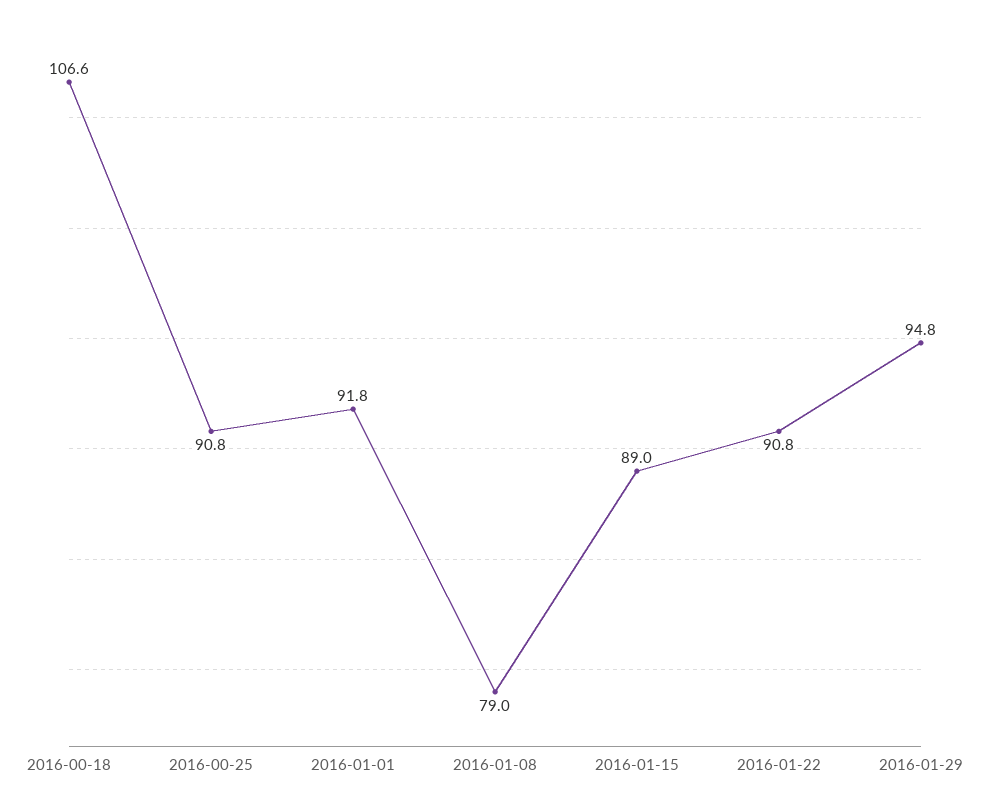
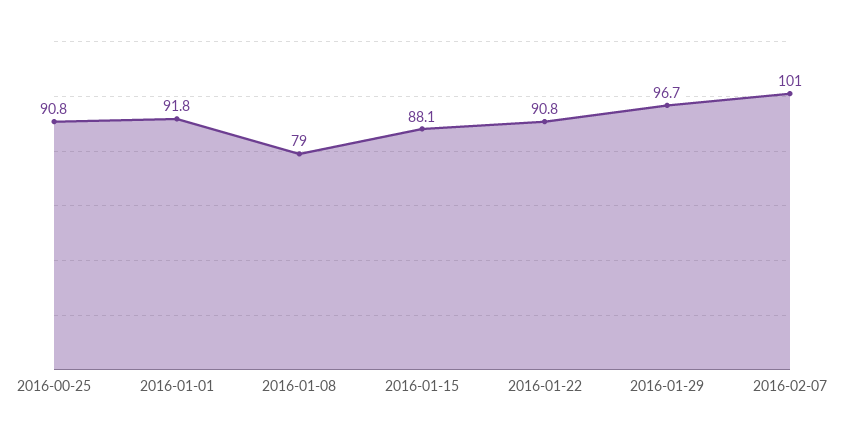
2016-00-18: 106.6 -> none
2016-01-15: 89 -> 88.1
2016-01-29: 94.8 -> 96.7
2016-02-07: none -> 101

